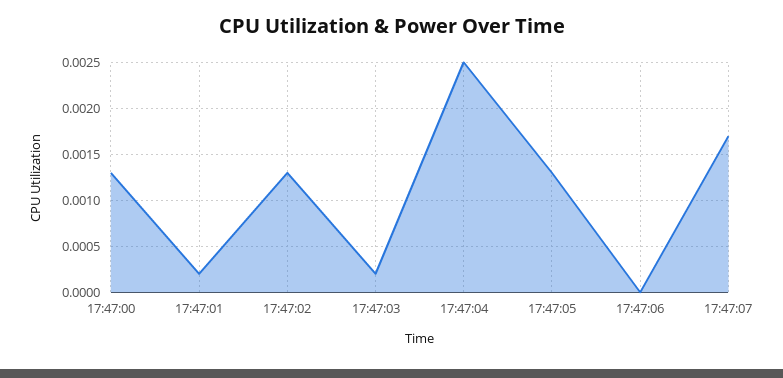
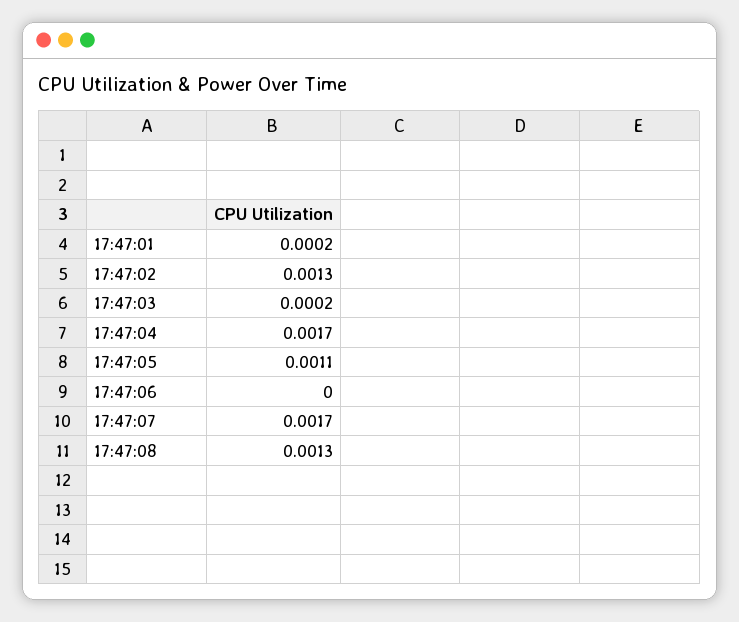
17:47:00: 0.0013 -> none
17:47:04: 0.0025 -> 0.0017
17:47:05: 0.0013 -> 0.0011
17:47:08: none -> 0.0013

